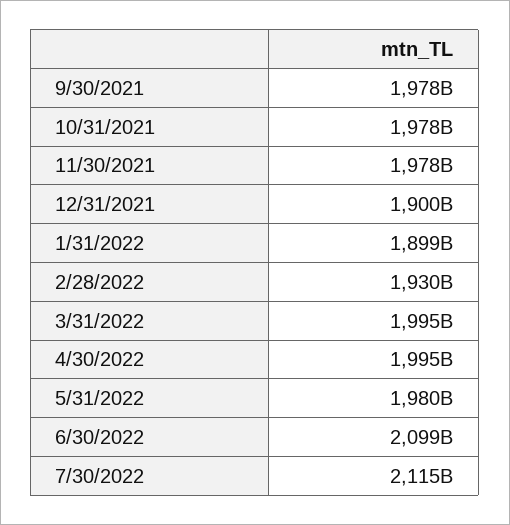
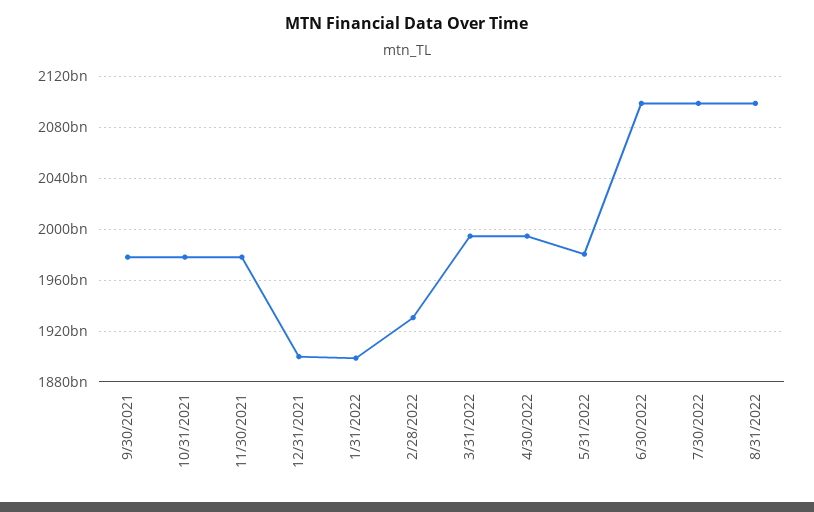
7/30/2022: 2115000000000 -> 2100000000000
8/31/2022: none -> 2100000000000

